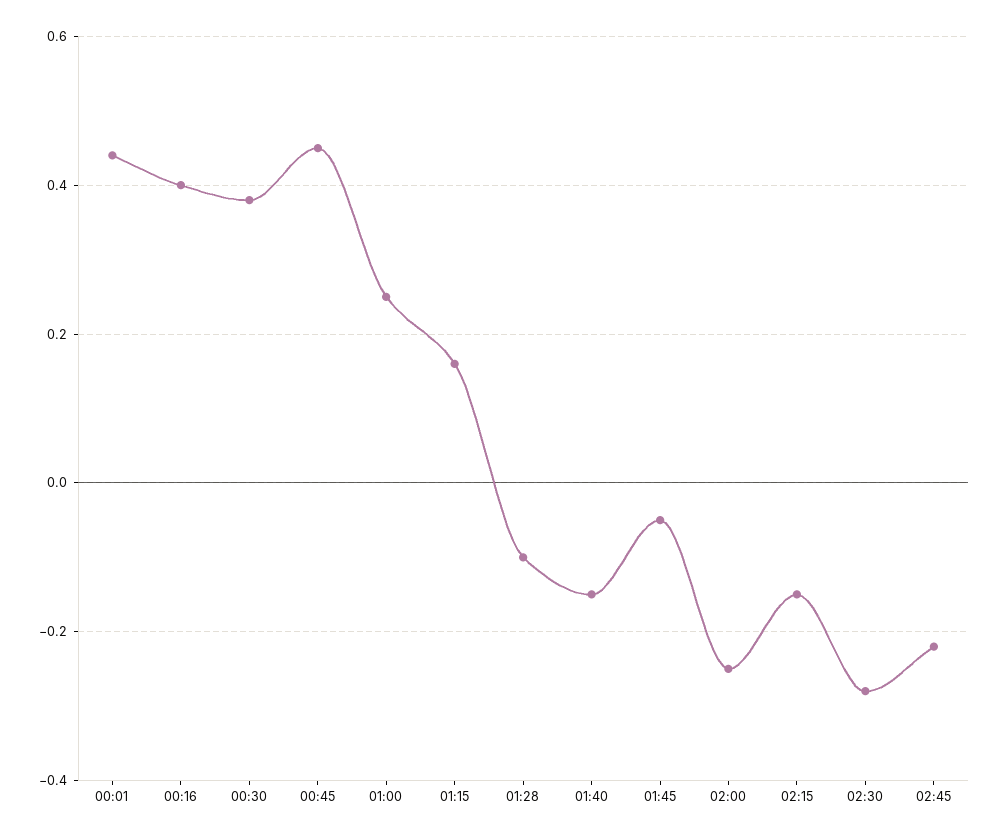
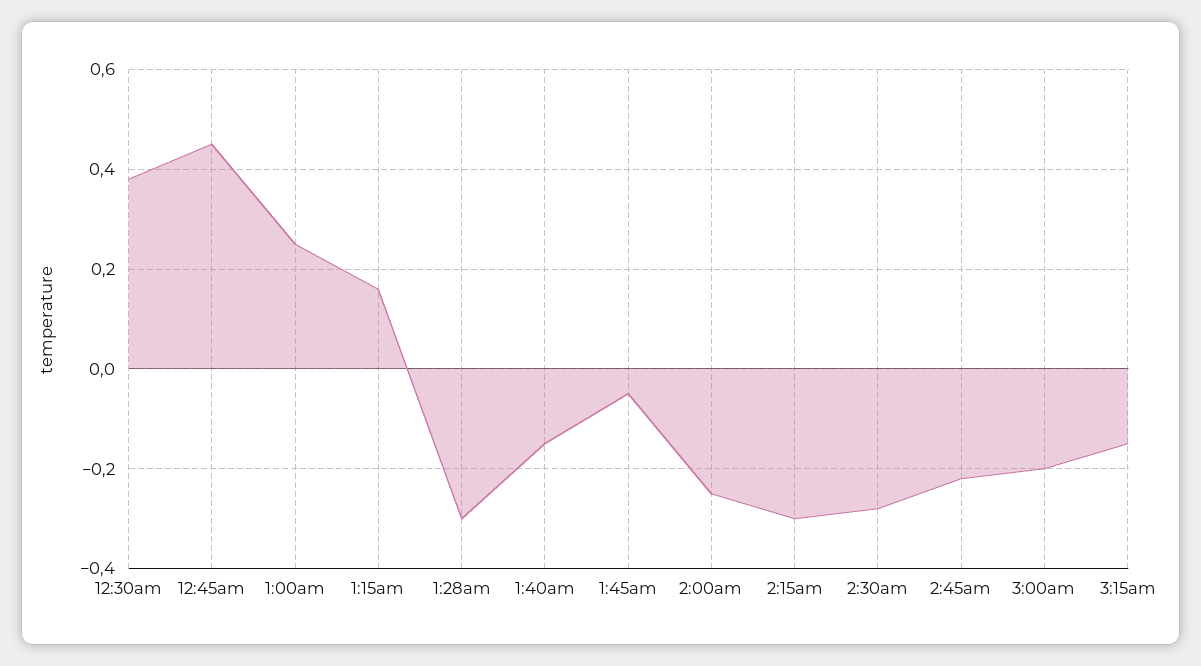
00:01: 0.45 -> none
00:16: 0.4 -> none
01:28: -0.1 -> -0.3
02:15: -0.15 -> -0.3
3:00am: none -> -0.2
3:15am: none -> -0.15

